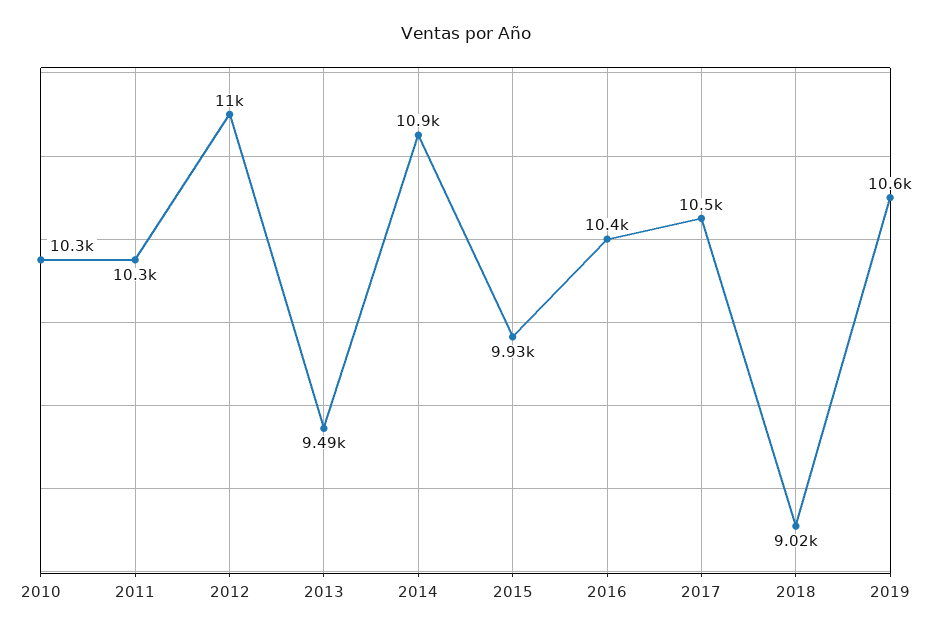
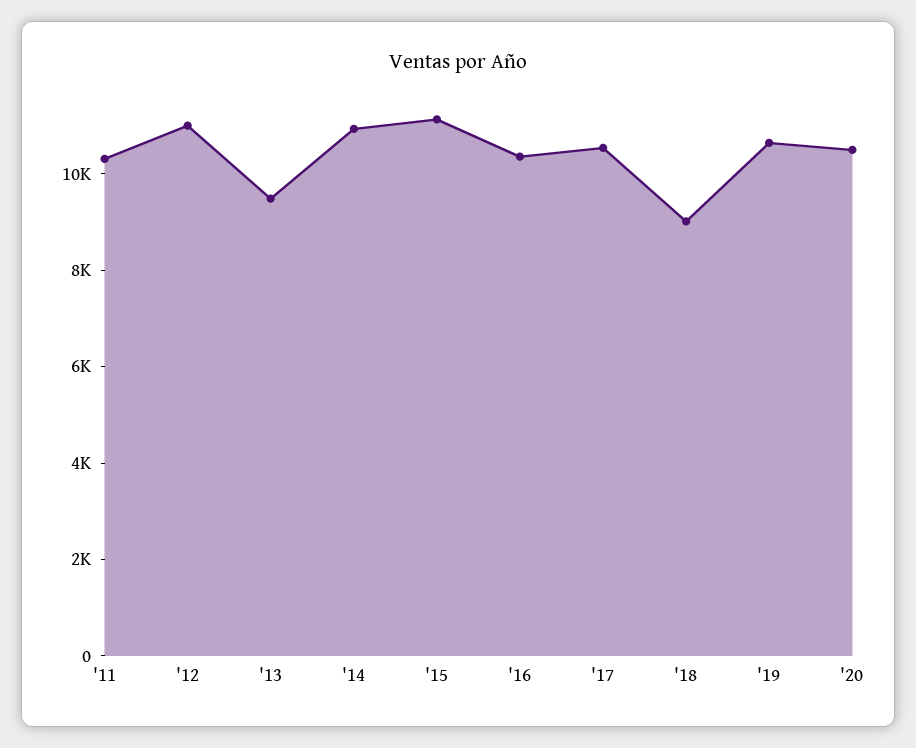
2010: 10300 -> none
2015: 9930 -> 11000
'20: none -> 10500

